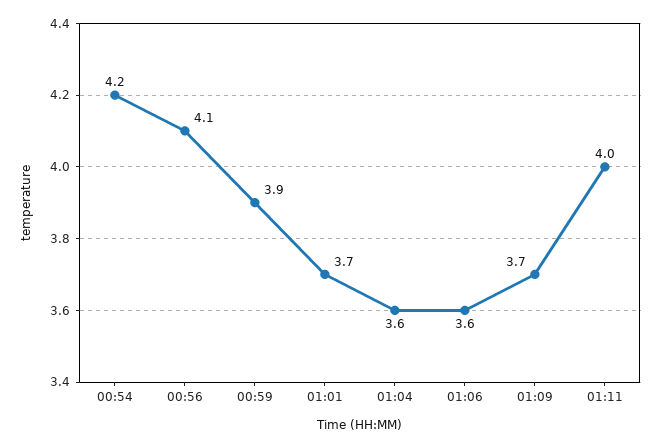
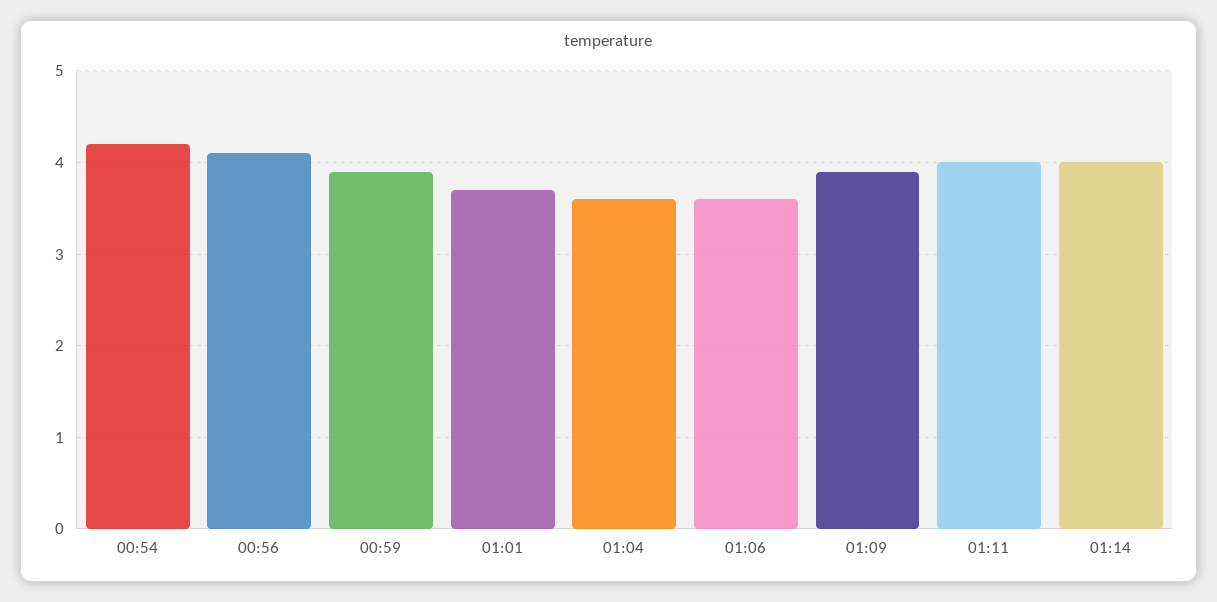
01:09: 3.7 -> 3.9
01:14: none -> 4

